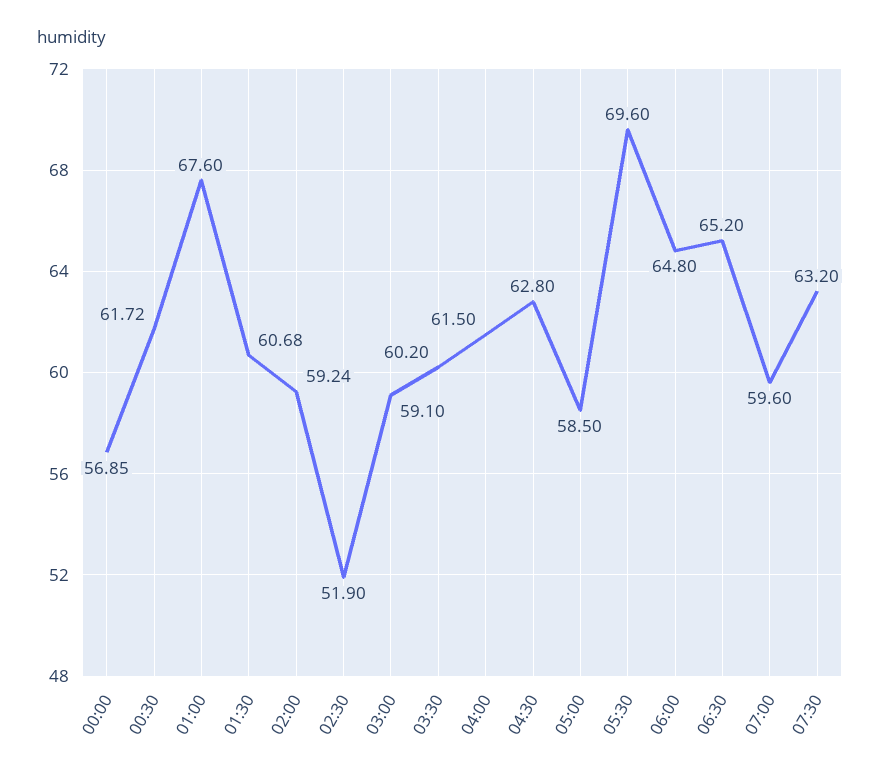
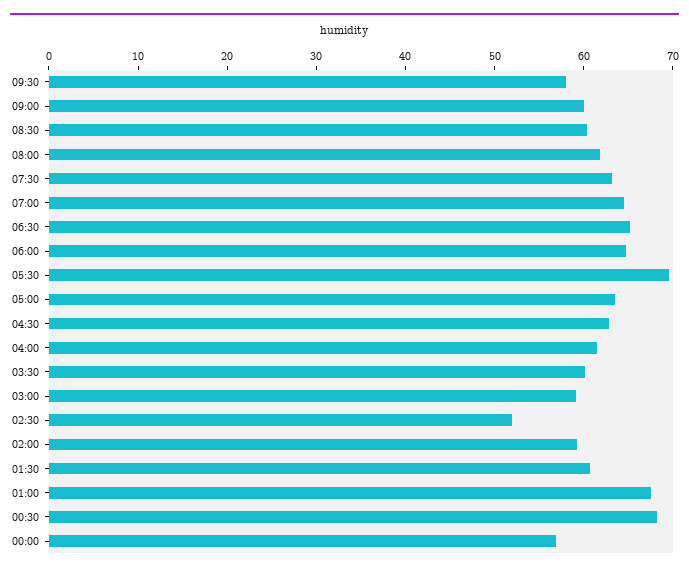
00:30: 61.72 -> 68
05:00: 58.5 -> 64
07:00: 59.6 -> 64
09:30: none -> 58
09:00: none -> 60
08:30: none -> 60
08:00: none -> 62

